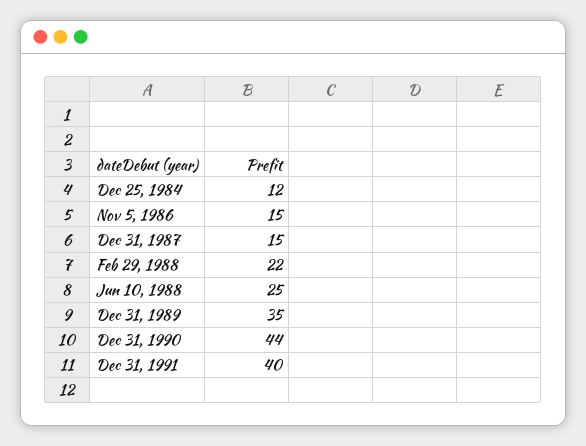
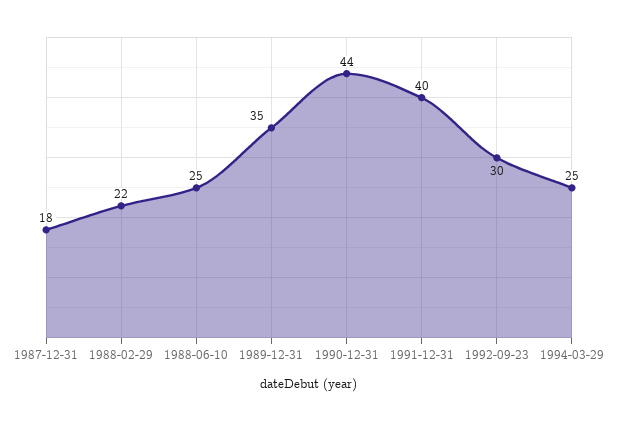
Dec 25, 1984: 12 -> none
Nov 5, 1986: 15 -> none
Dec 31, 1987: 15 -> 18
1992-09-23: none -> 30
1994-03-29: none -> 25

